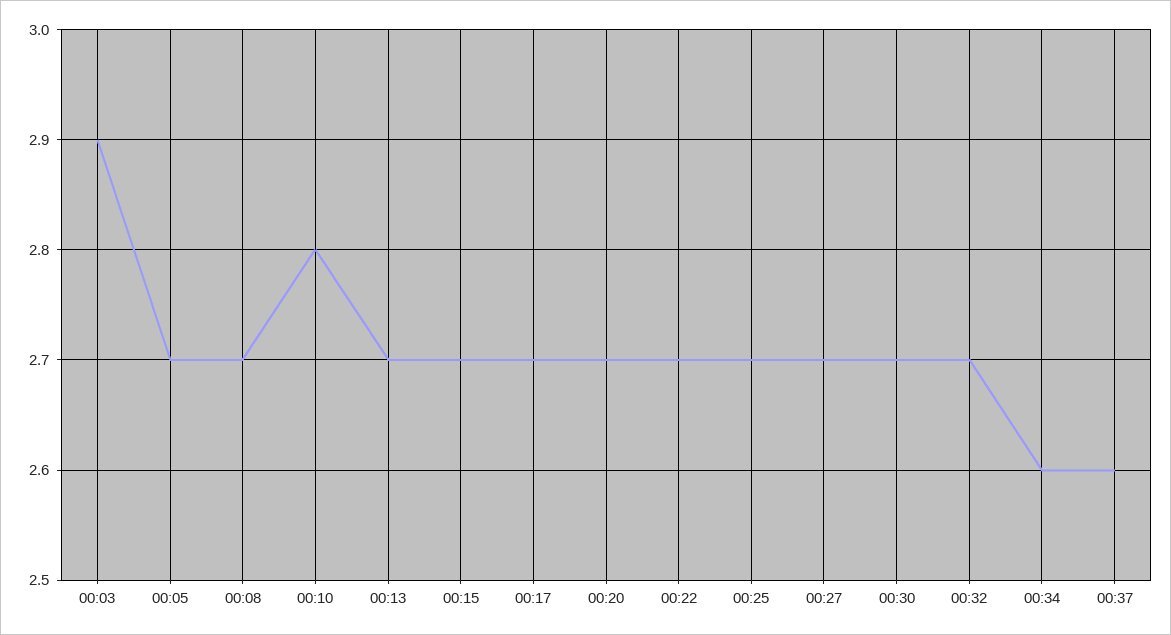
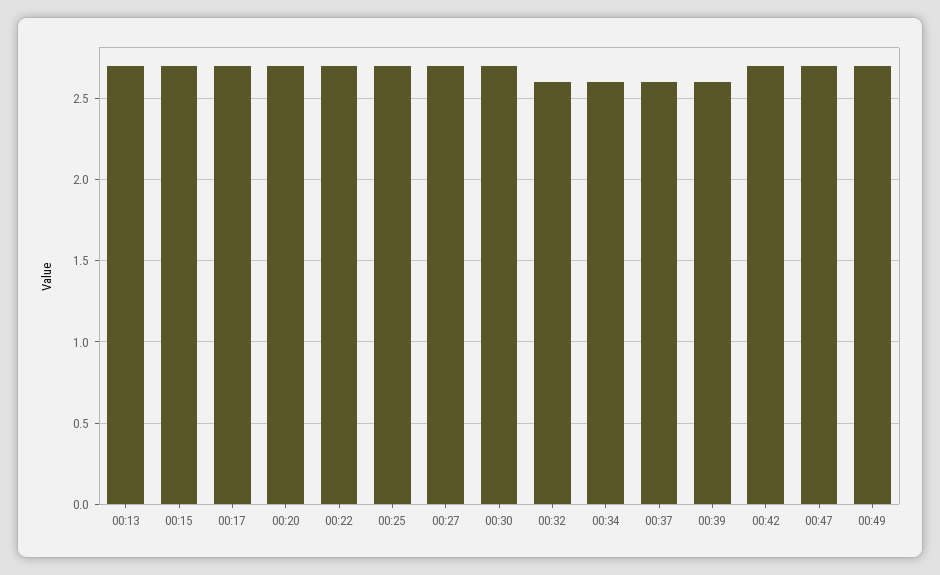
00:03: 2.9 -> none
00:05: 2.7 -> none
00:08: 2.7 -> none
00:10: 2.8 -> none
00:32: 2.7 -> 2.6
00:39: none -> 2.6
00:42: none -> 2.7
00:47: none -> 2.7
00:49: none -> 2.7

